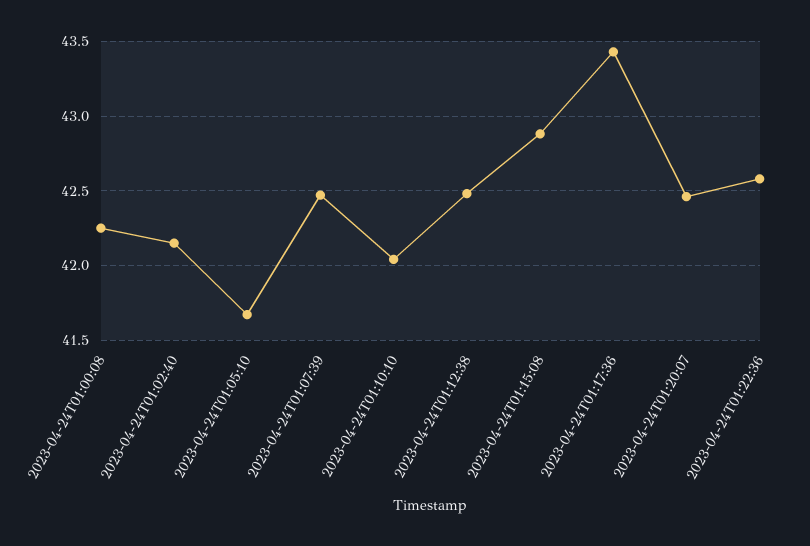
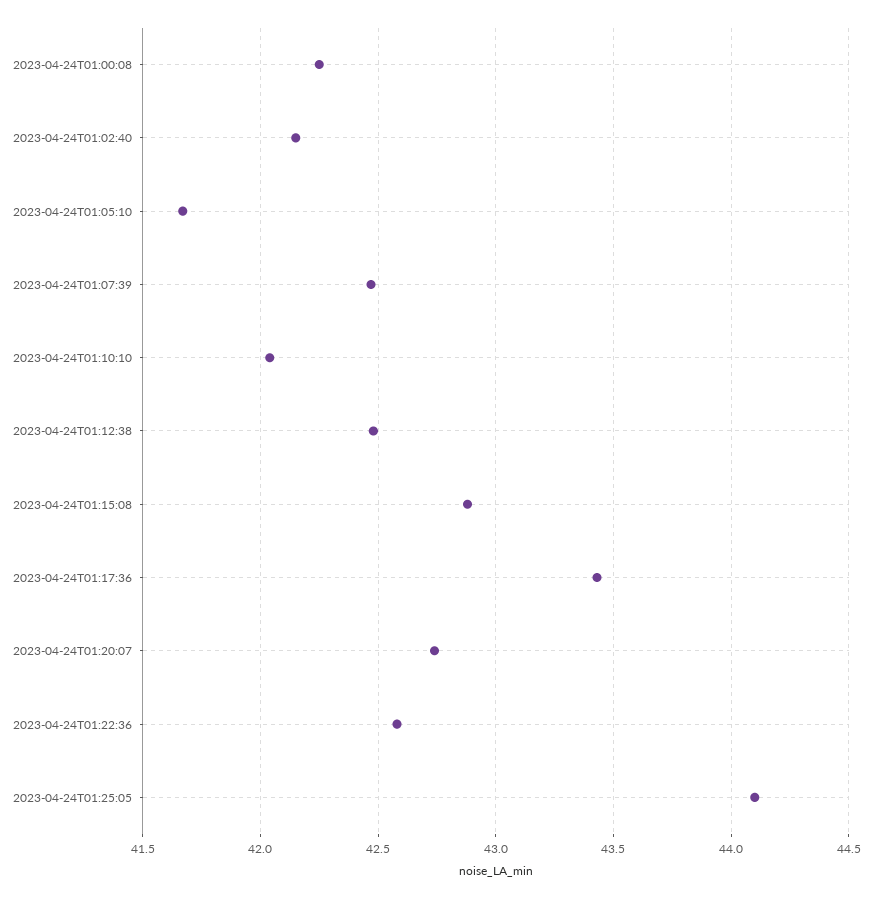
2023-04-24T01:20:07: 42.45 -> 42.75
2023-04-24T01:25:05: none -> 44.1

